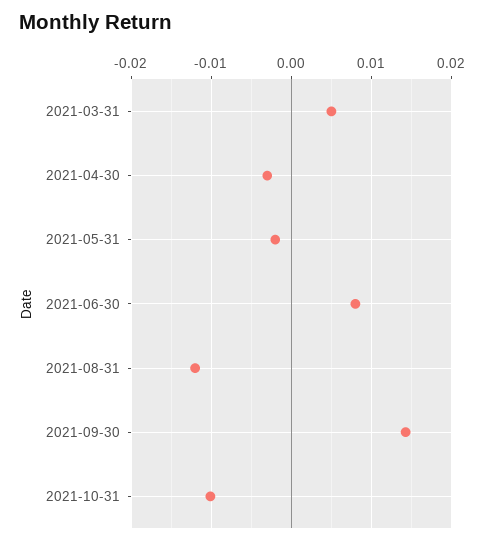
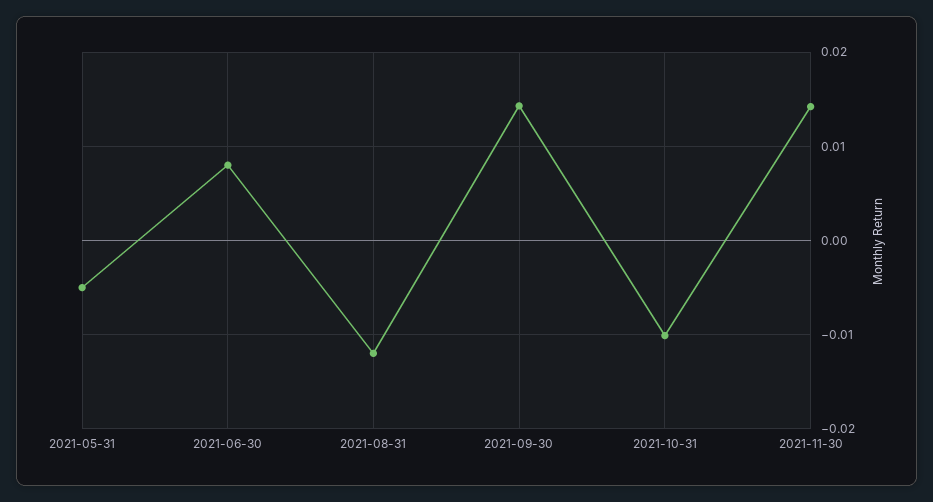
2021-03-31: 0.005 -> none
2021-04-30: -0.003 -> none
2021-05-31: -0.002 -> -0.005
2021-11-30: none -> 0.014

